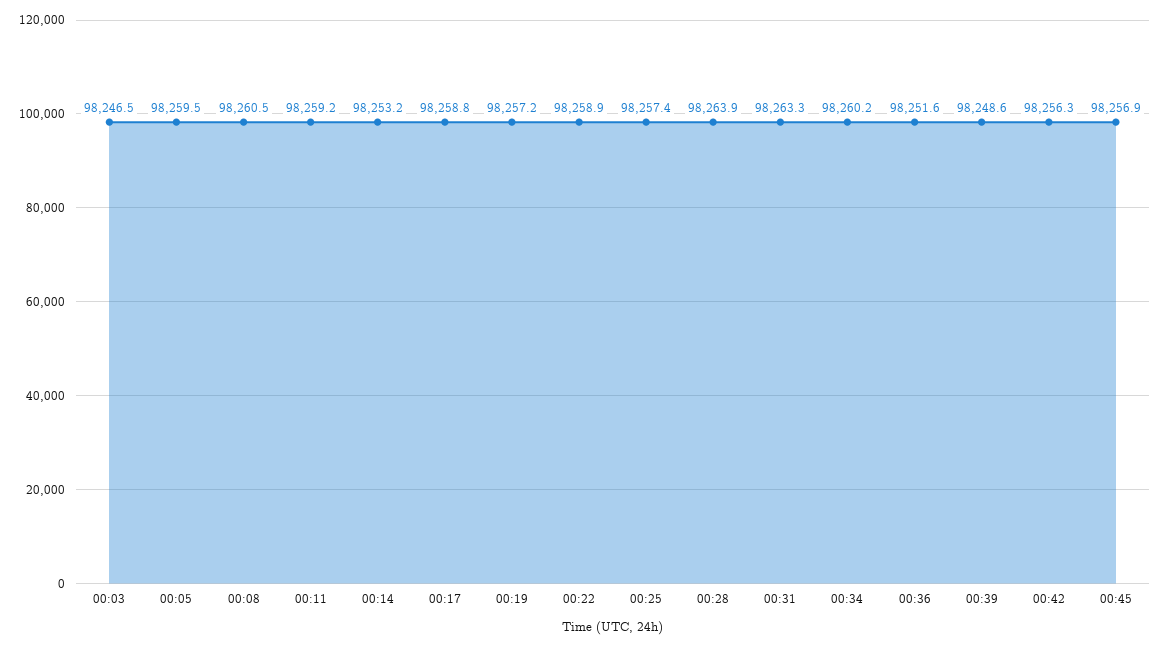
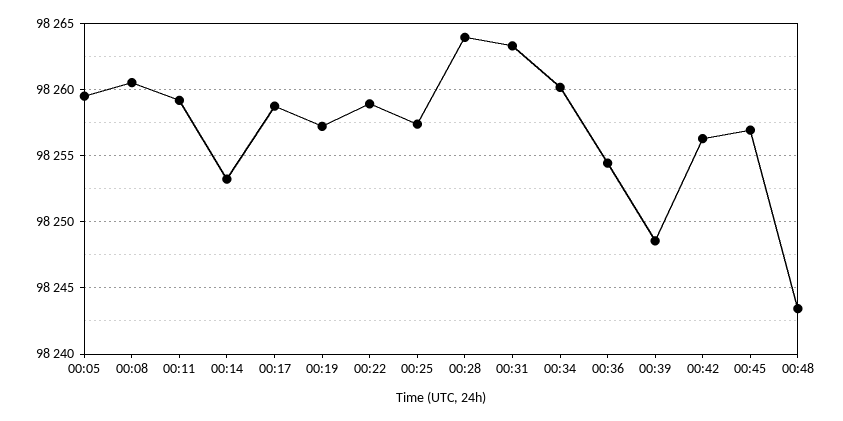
00:03: 98246.5 -> none
00:36: 98251.6 -> 98254.5
00:48: none -> 98243.5

